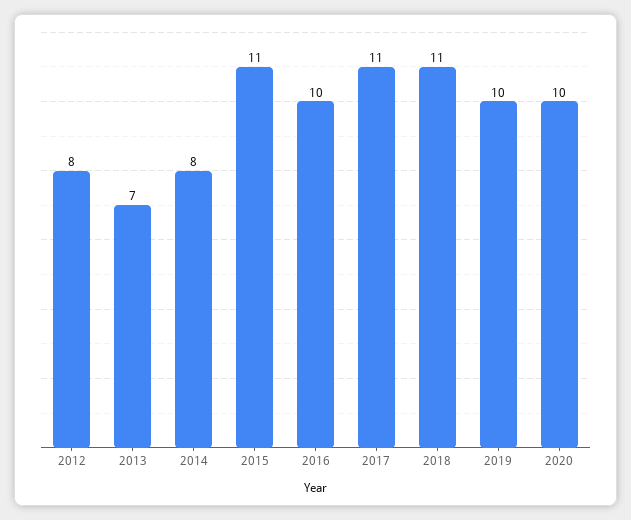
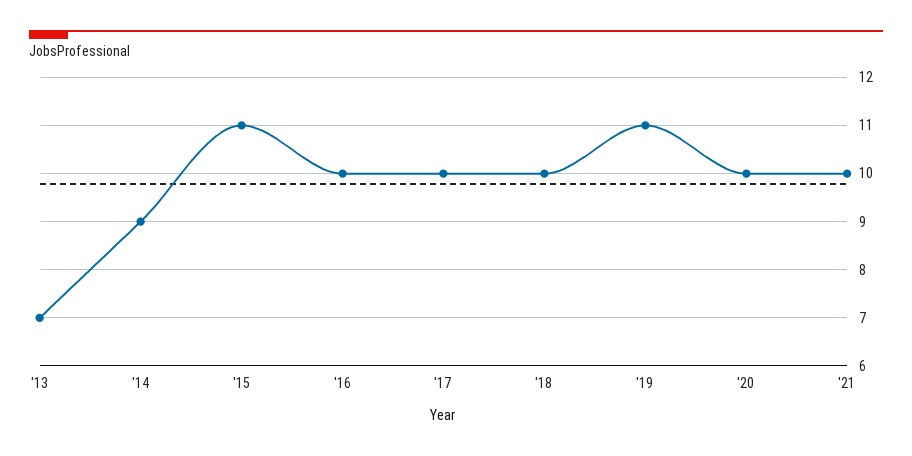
2012: 8 -> none
2014: 8 -> 9
2017: 11 -> 10
2018: 11 -> 10
2019: 10 -> 11
'21: none -> 10

